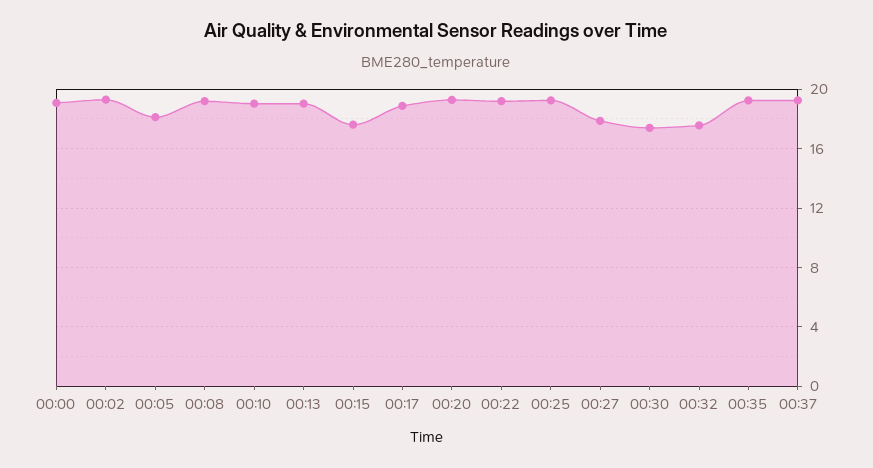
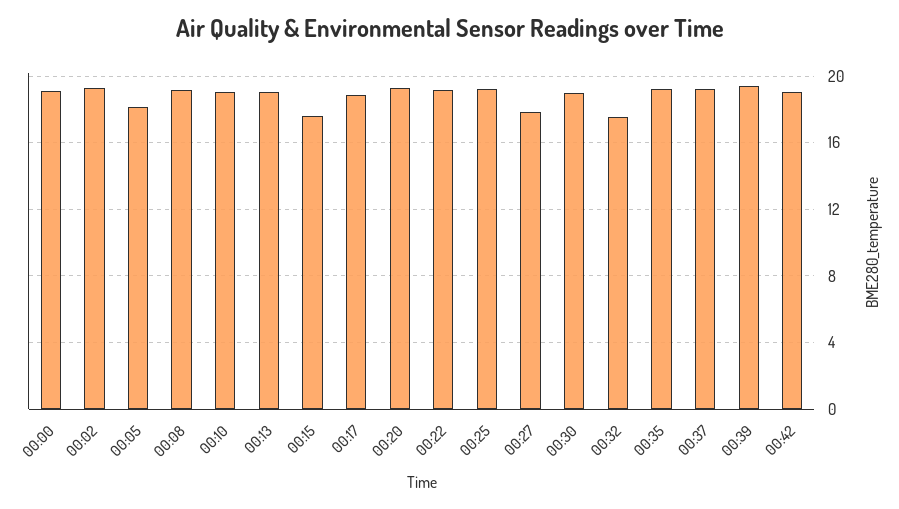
00:30: 17.5 -> 19
00:39: none -> 19.5
00:42: none -> 19

